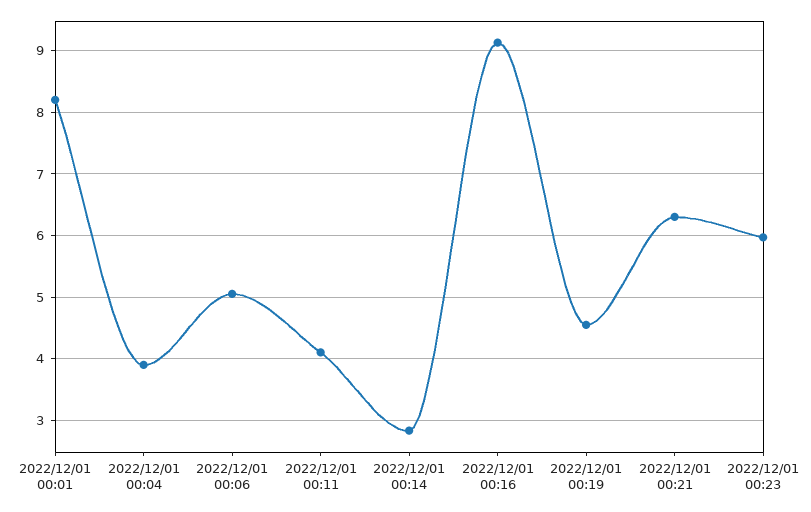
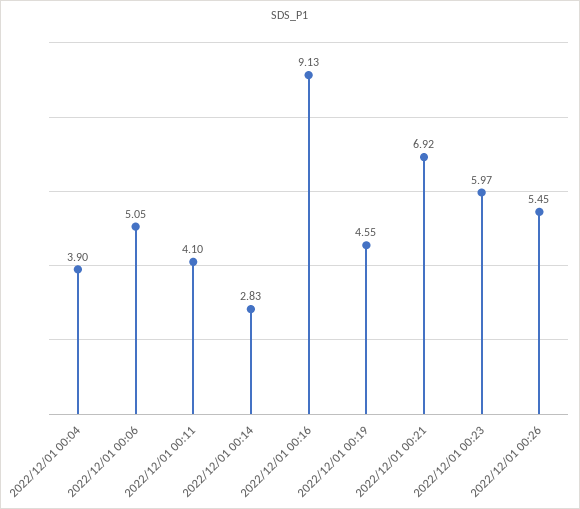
2022/12/01 00:01: 8.2 -> none
2022/12/01 00:21: 6.3 -> 6.92
2022/12/01 00:26: none -> 5.45

